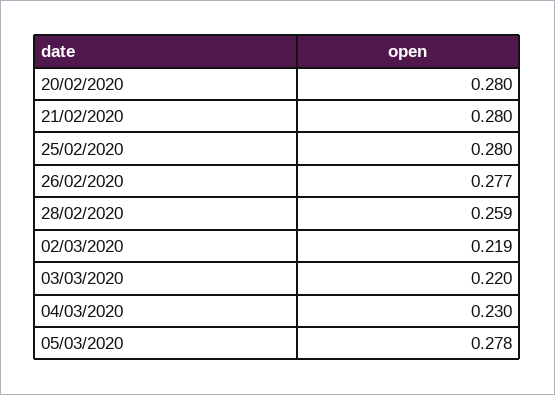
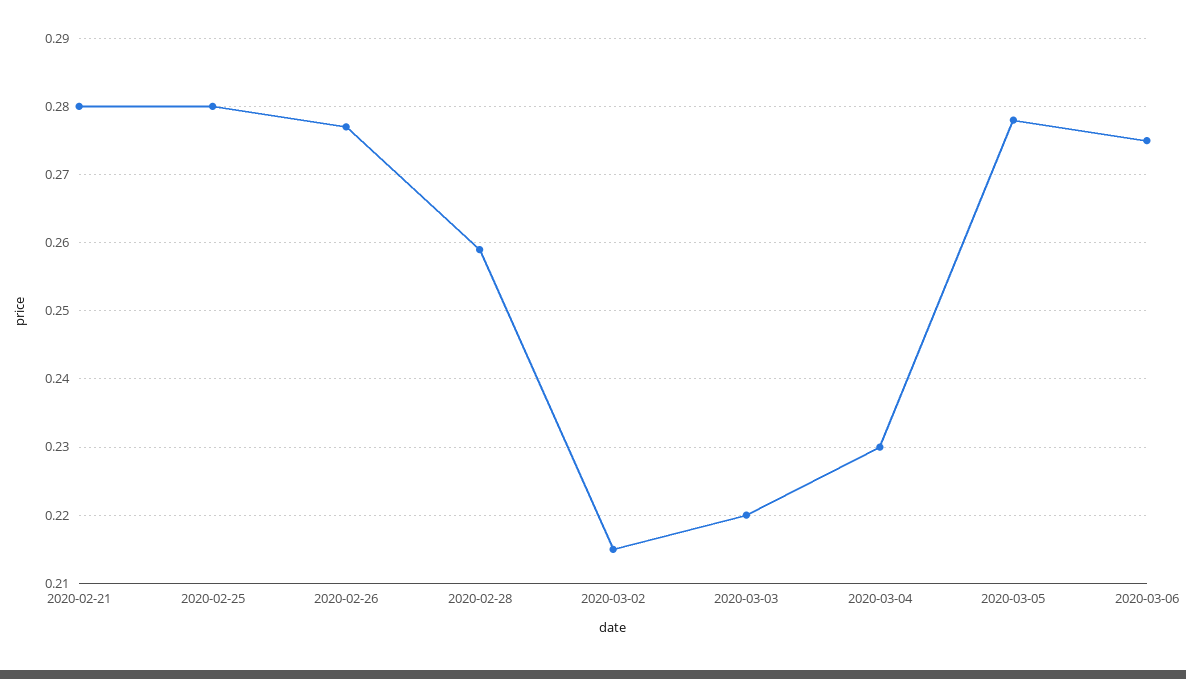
20/02/2020: 0.28 -> none
02/03/2020: 0.219 -> 0.215
2020-03-06: none -> 0.275

